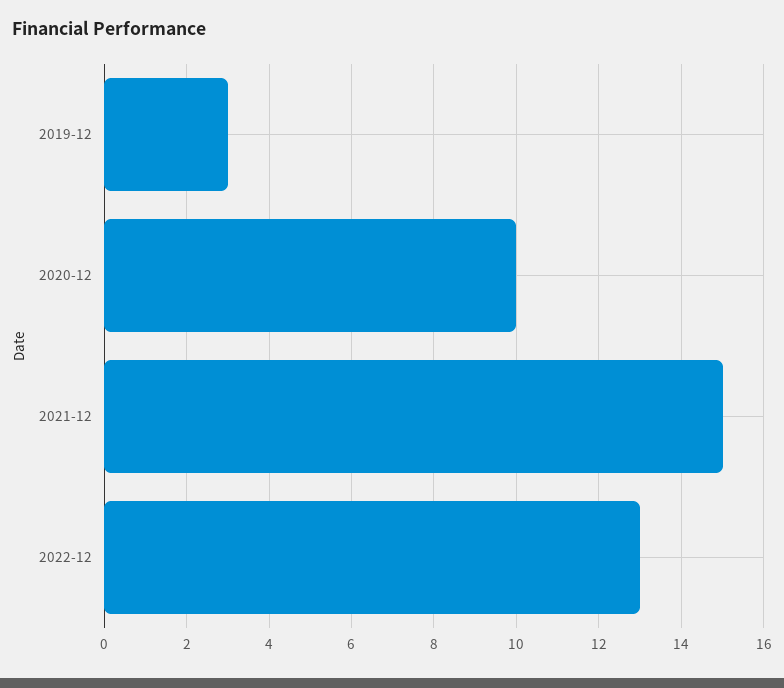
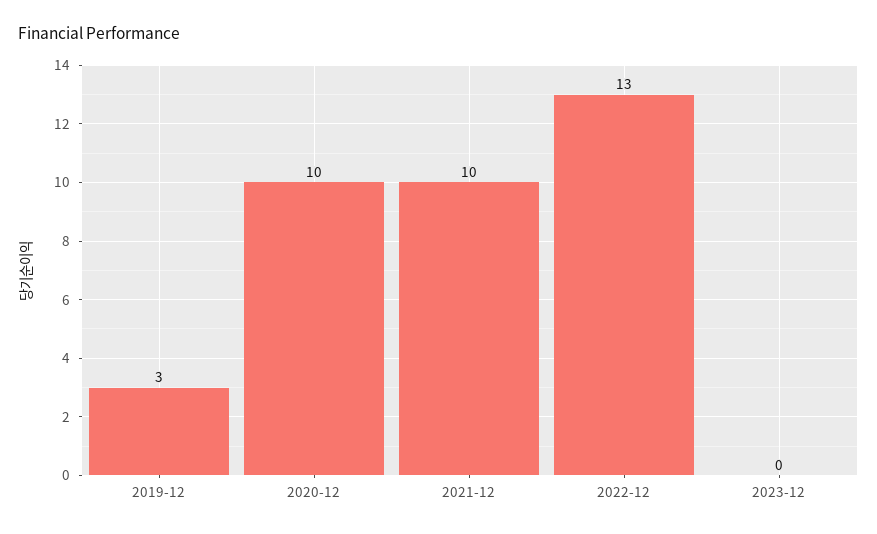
2021-12: 15 -> 10
2023-12: none -> 0

